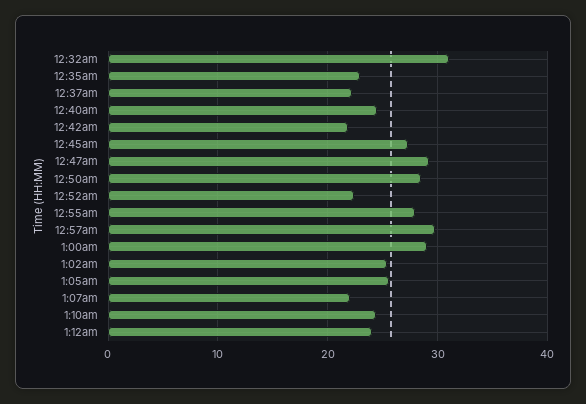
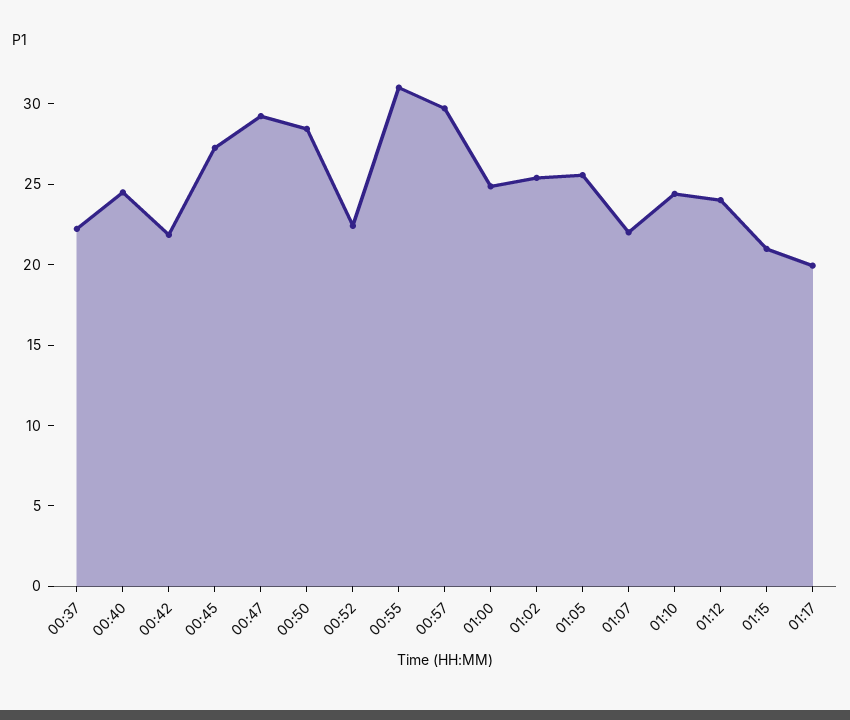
12:32am: 31 -> none
12:35am: 23 -> none
12:55am: 28 -> 31
1:00am: 29 -> 25
01:15: none -> 21
01:17: none -> 20

